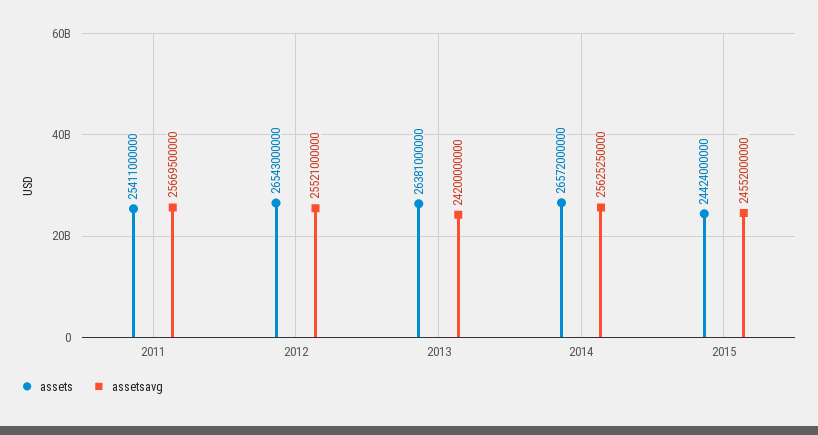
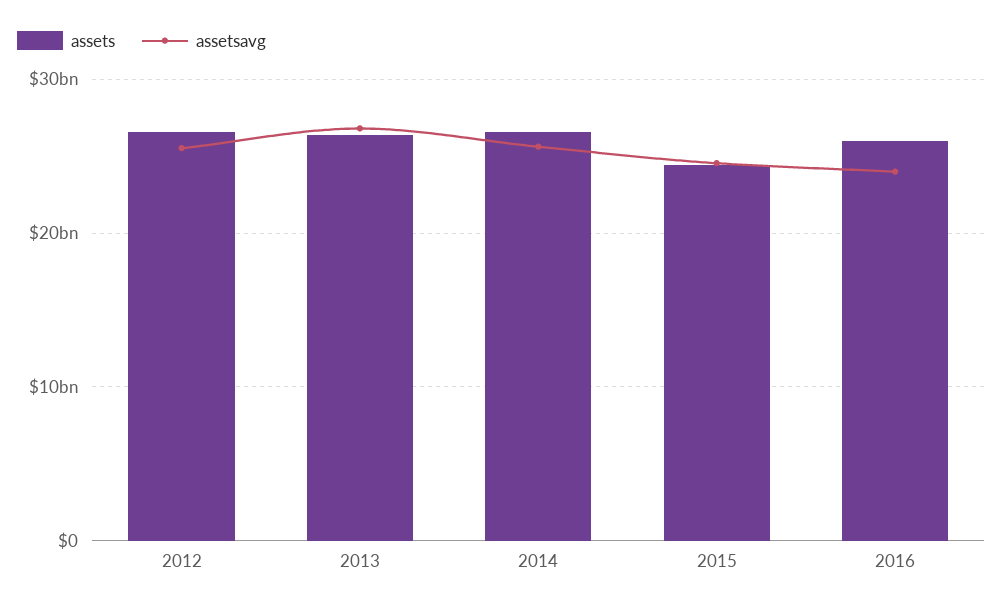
assets, 2011: 25411000000 -> none
assetsavg, 2011: 25669500000 -> none
assetsavg, 2013: 24200000000 -> 27000000000
assets, 2016: none -> 26000000000
assetsavg, 2016: none -> 24000000000

